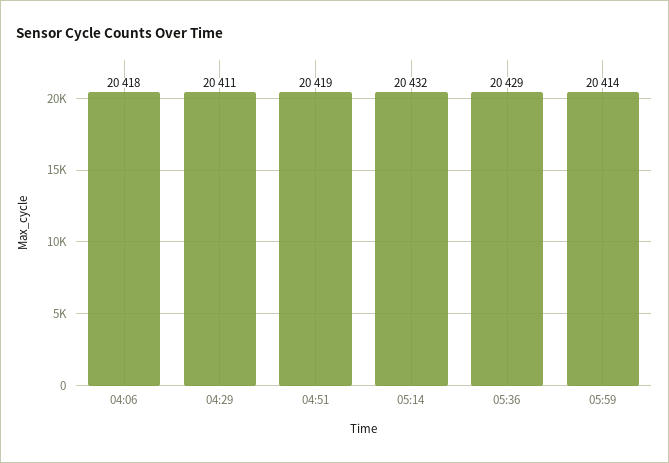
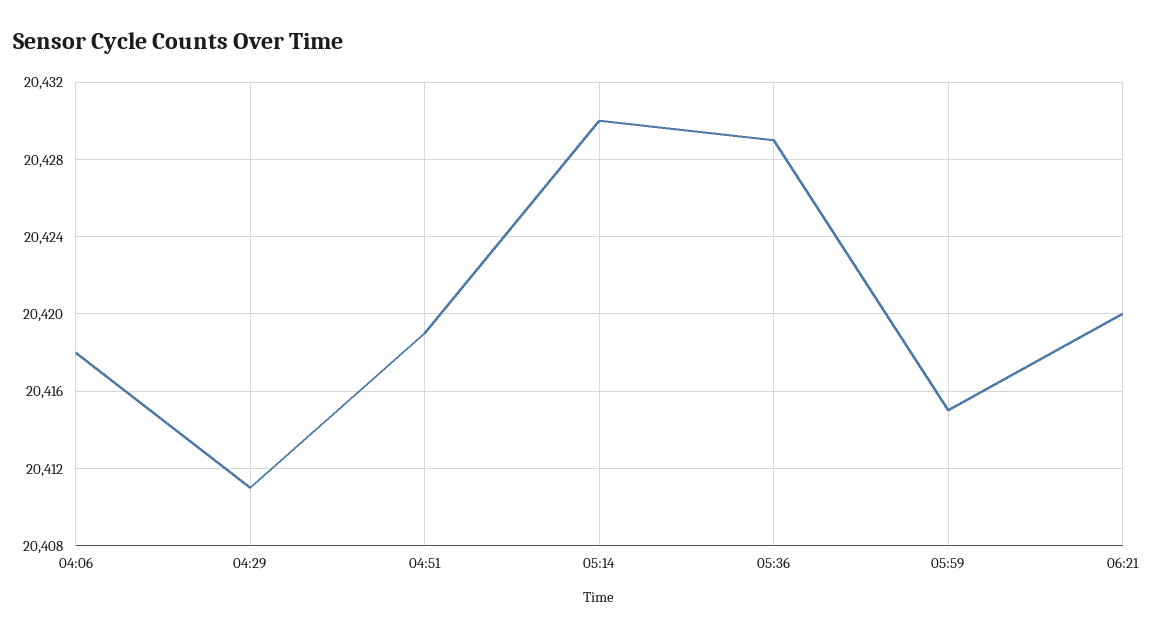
05:14: 20432 -> 20430
05:59: 20414 -> 20415
06:21: none -> 20420

